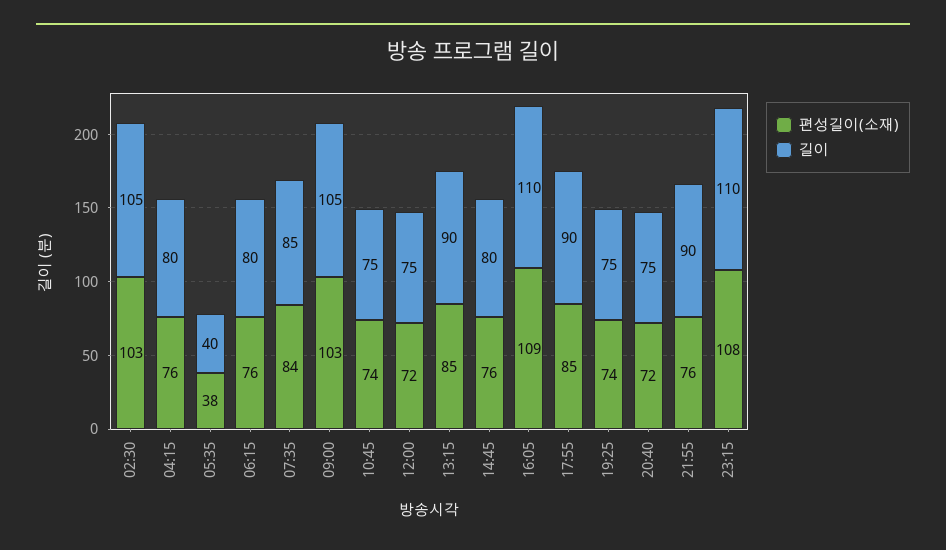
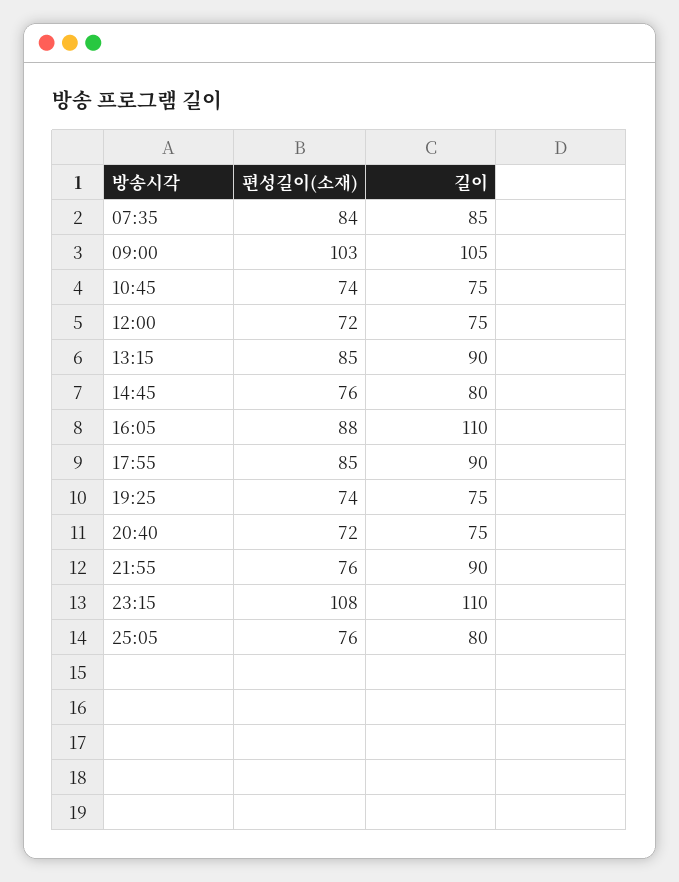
편성길이(소재), 02:30: 103 -> none
길이, 02:30: 105 -> none
편성길이(소재), 04:15: 76 -> none
길이, 04:15: 80 -> none
편성길이(소재), 05:35: 38 -> none
길이, 05:35: 40 -> none
편성길이(소재), 06:15: 76 -> none
길이, 06:15: 80 -> none
편성길이(소재), 16:05: 109 -> 88
편성길이(소재), 25:05: none -> 76
길이, 25:05: none -> 80

